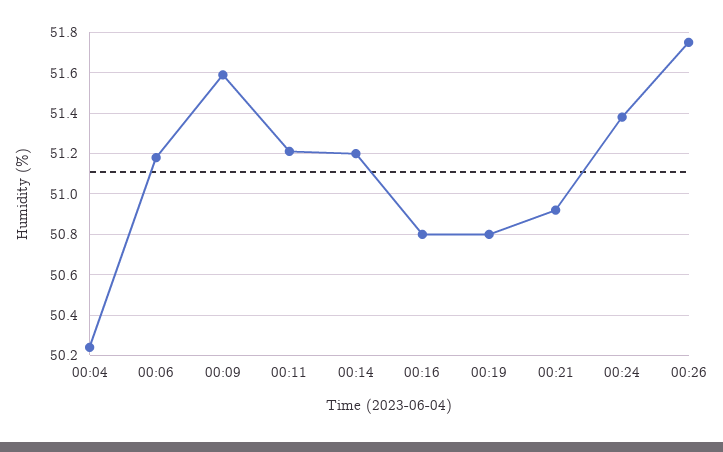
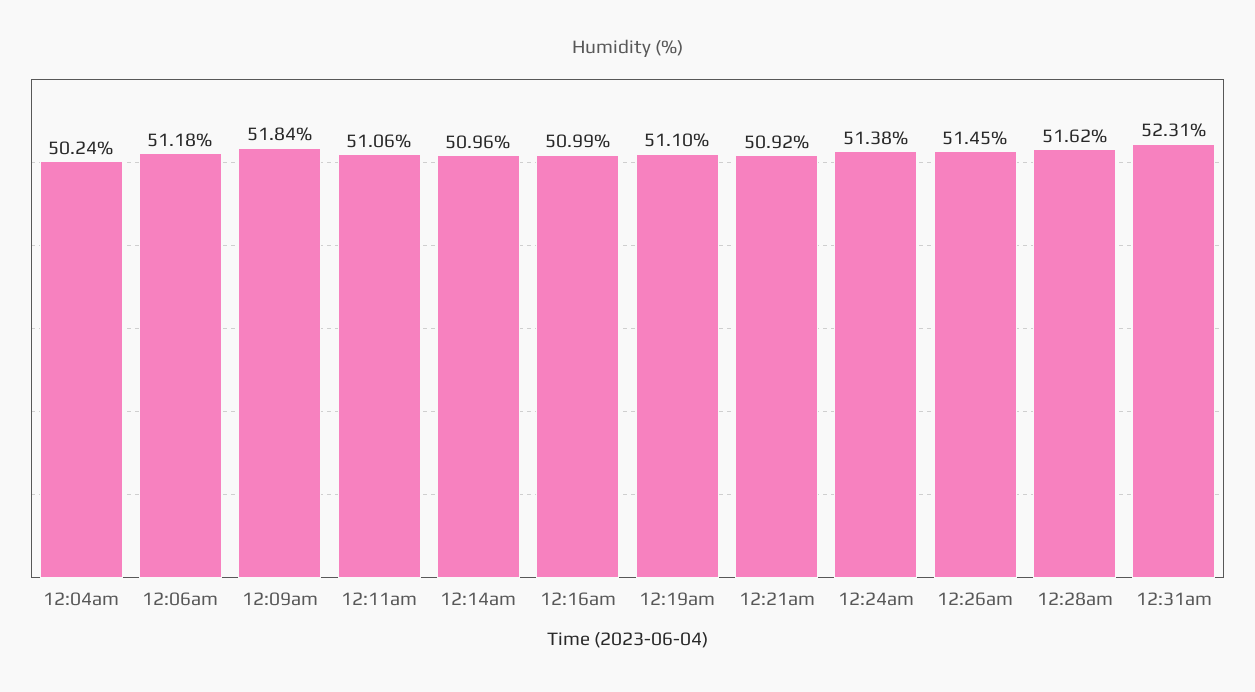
00:09: 51.6 -> 51.84
00:11: 51.2 -> 51.06
00:14: 51.2 -> 50.96
00:16: 50.8 -> 50.99
00:19: 50.8 -> 51.1
00:26: 51.75 -> 51.45
12:28am: none -> 51.62
12:31am: none -> 52.31

